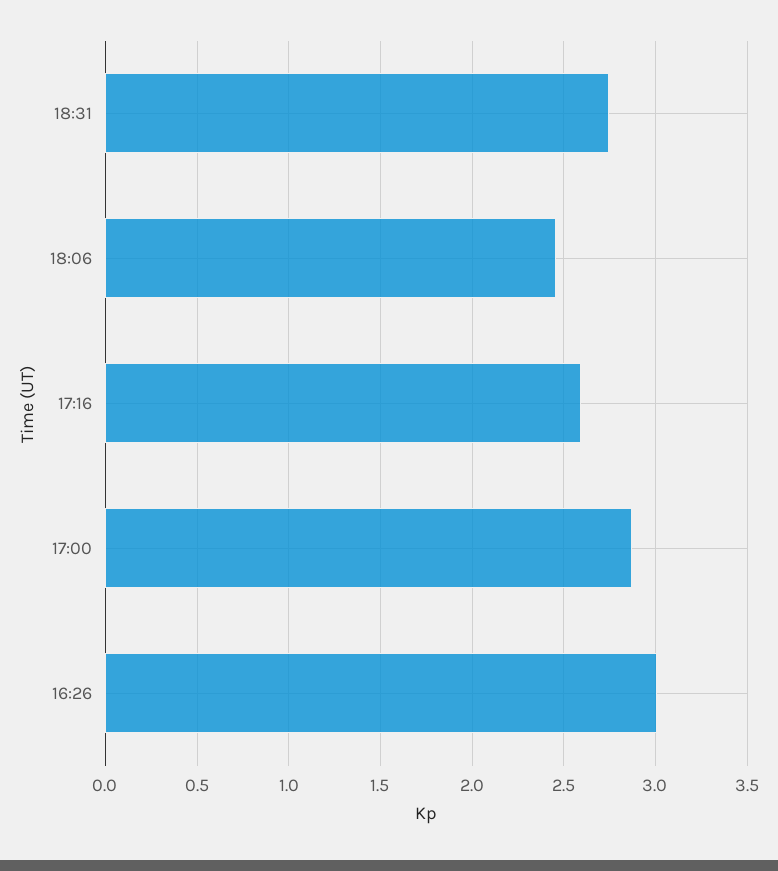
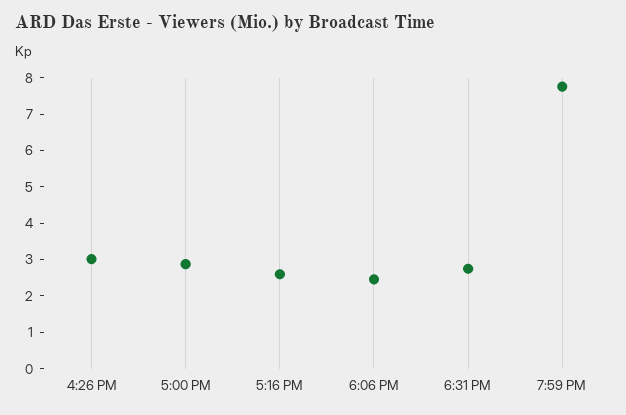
7:59 PM: none -> 7.75

